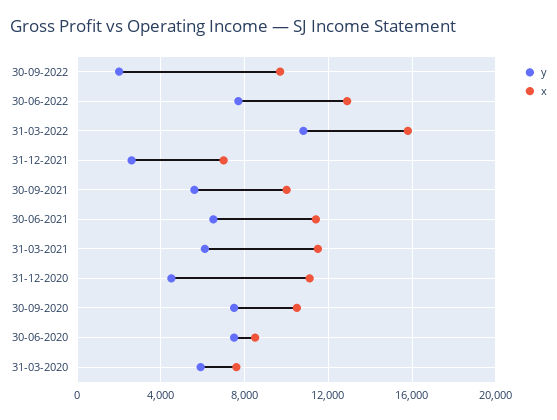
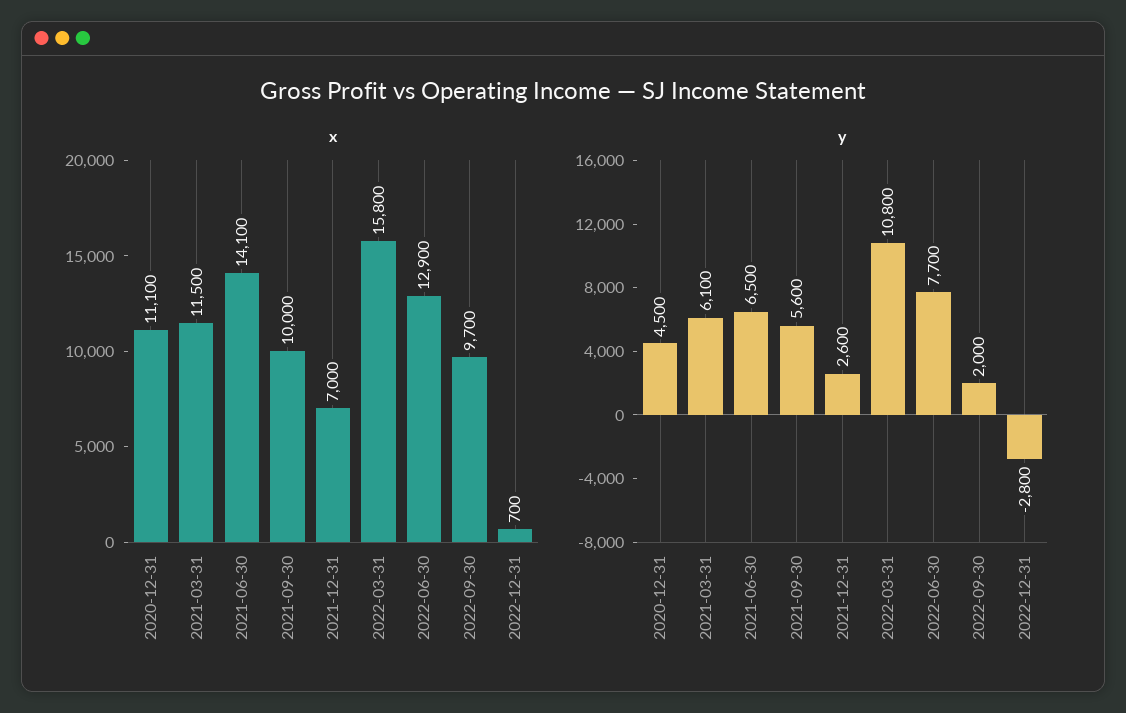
x, 30-06-2021: 11500 -> 14100
y, 30-09-2020: 7500 -> none
x, 30-09-2020: 10500 -> none
y, 30-06-2020: 7500 -> none
x, 30-06-2020: 8500 -> none
y, 31-03-2020: 6000 -> none
x, 31-03-2020: 7500 -> none
x, 2022-12-31: none -> 700
y, 2022-12-31: none -> -2800

